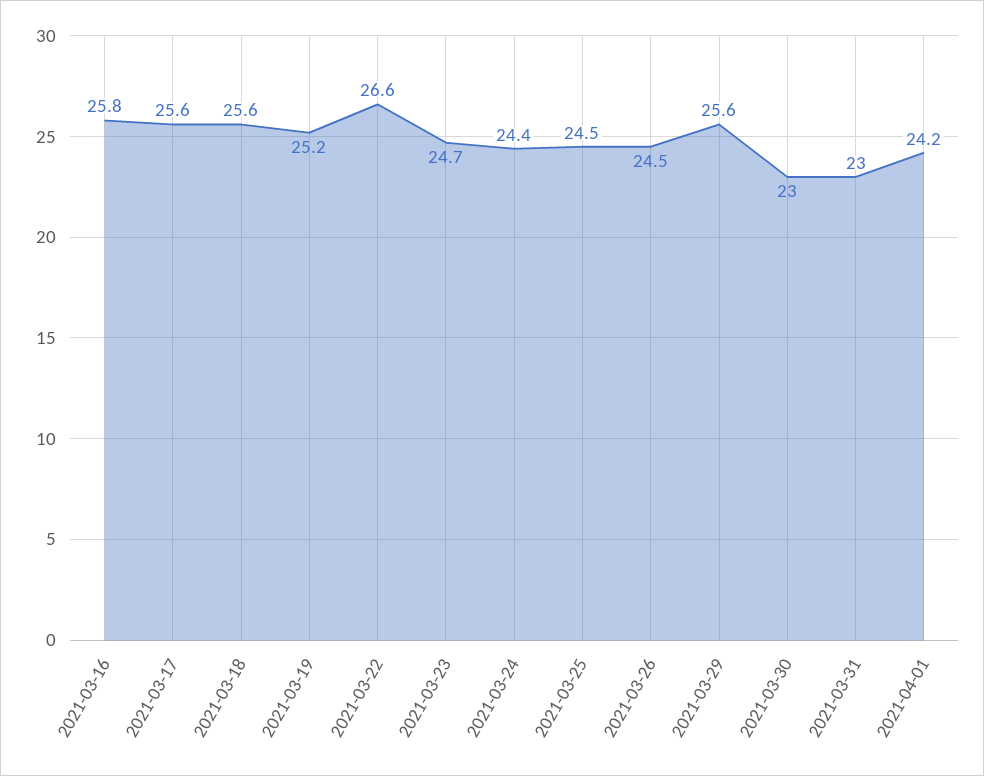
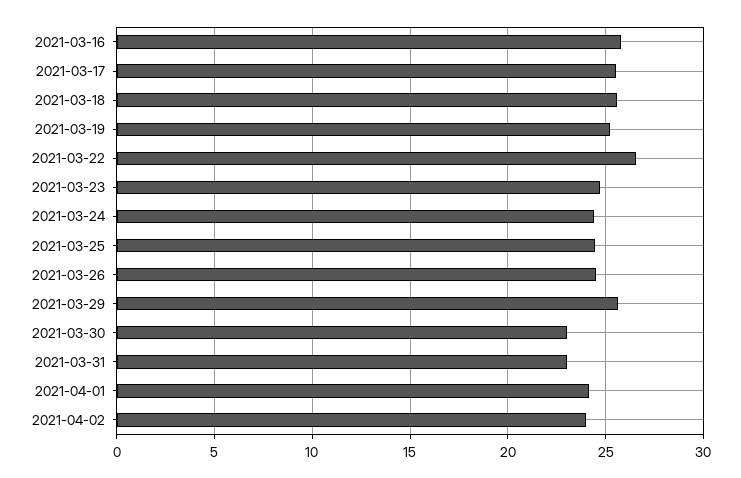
2021-04-02: none -> 24

